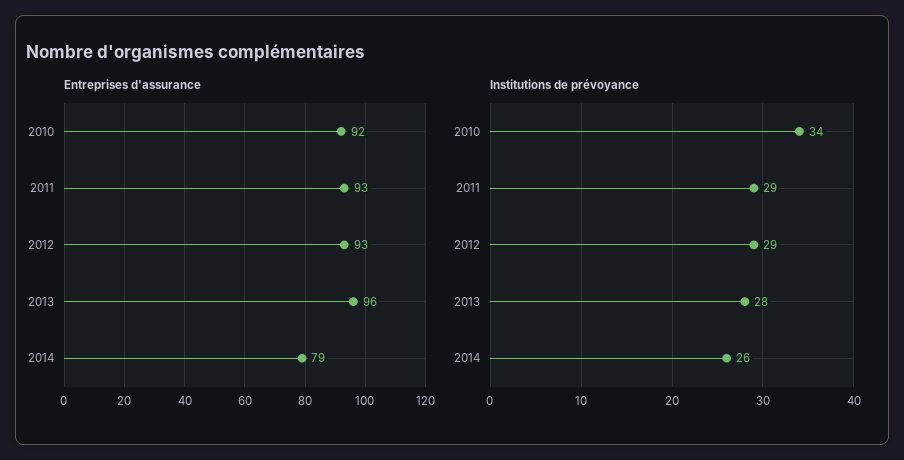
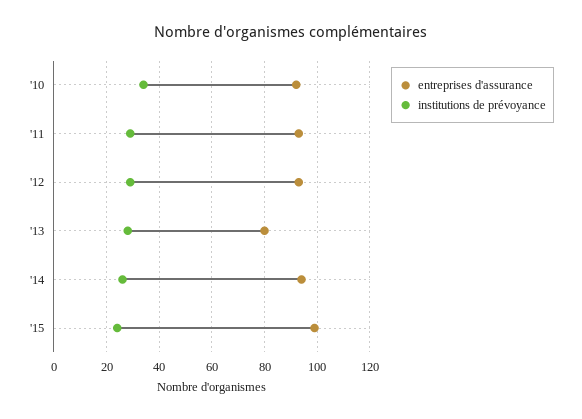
Entreprises d'assurance, 2013: 96 -> 80
Entreprises d'assurance, 2014: 79 -> 95
Entreprises d'assurance, '15: none -> 100
Institutions de prévoyance, '15: none -> 25

